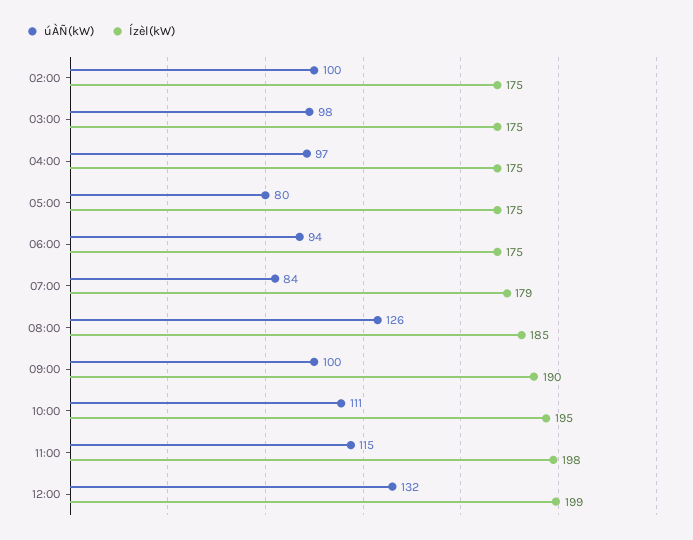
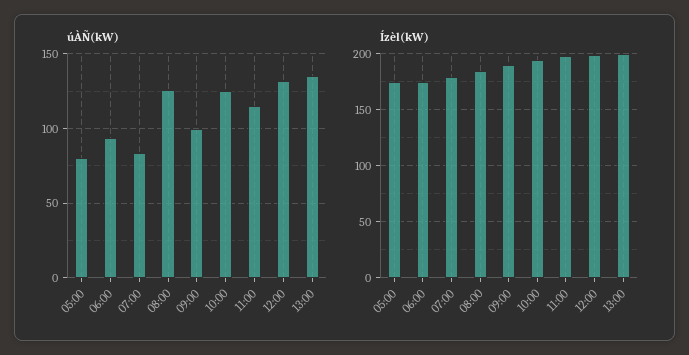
úÀÑ(kW), 02:00: 100 -> none
Ízèl(kW), 02:00: 175 -> none
úÀÑ(kW), 03:00: 98 -> none
Ízèl(kW), 03:00: 175 -> none
úÀÑ(kW), 04:00: 97 -> none
Ízèl(kW), 04:00: 175 -> none
úÀÑ(kW), 10:00: 111 -> 125
úÀÑ(kW), 13:00: none -> 135
Ízèl(kW), 13:00: none -> 200

